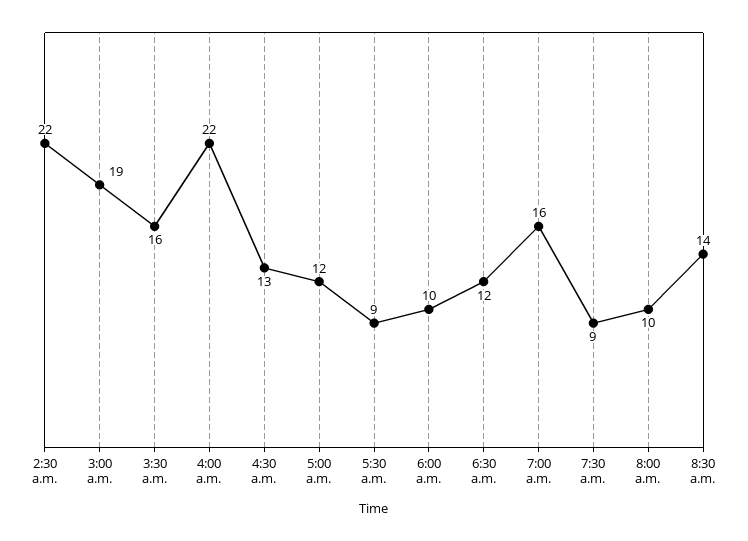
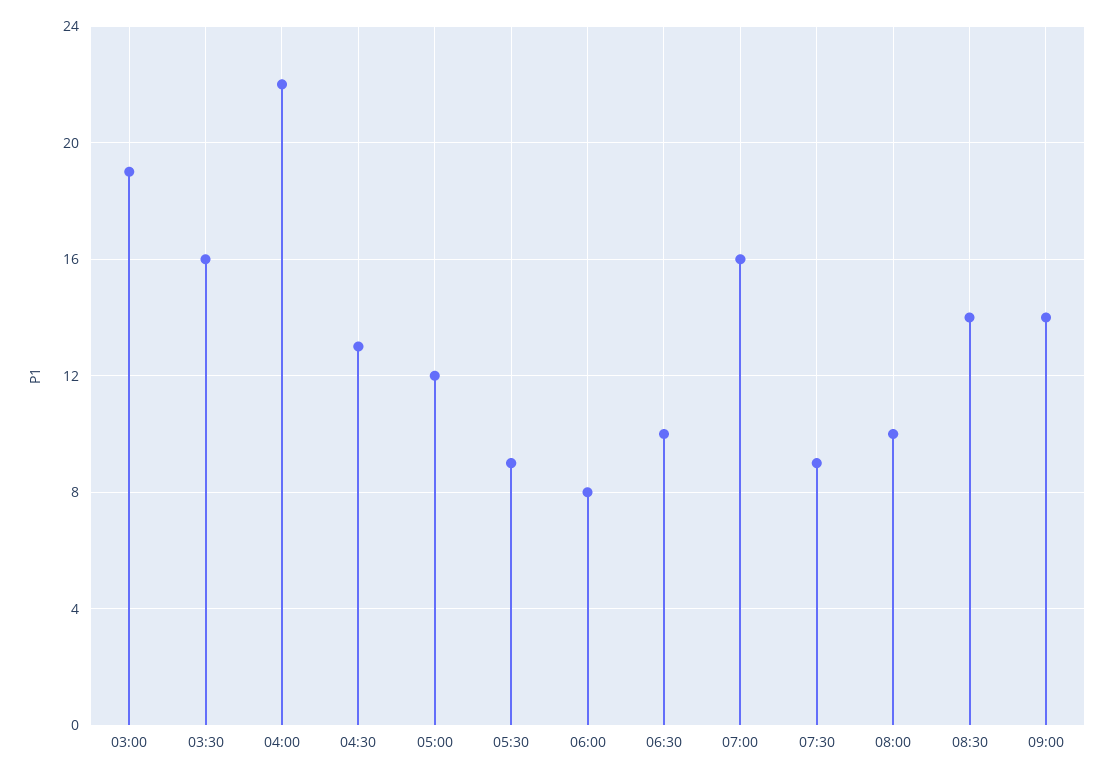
2:30 a.m.: 22 -> none
6:00 a.m.: 10 -> 8
6:30 a.m.: 12 -> 10
09:00: none -> 14

